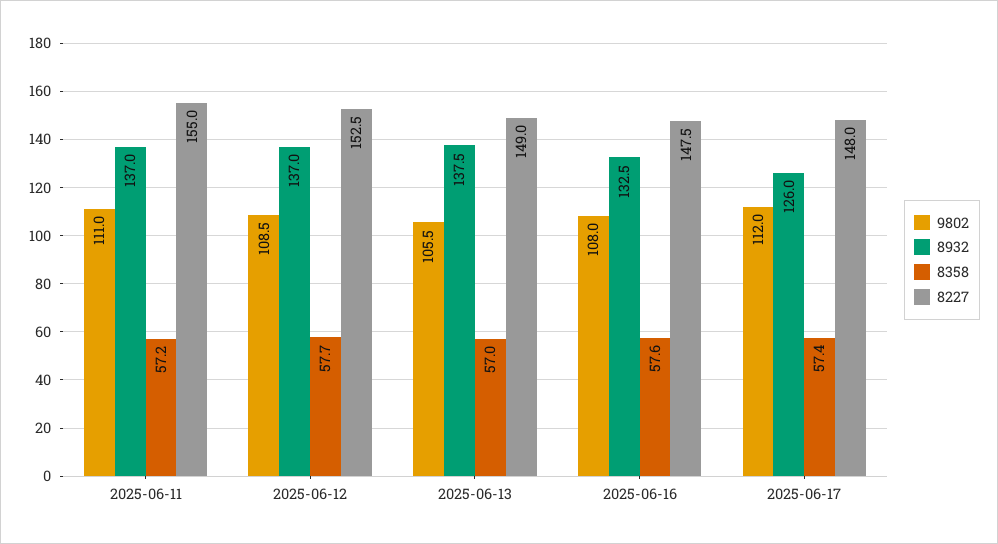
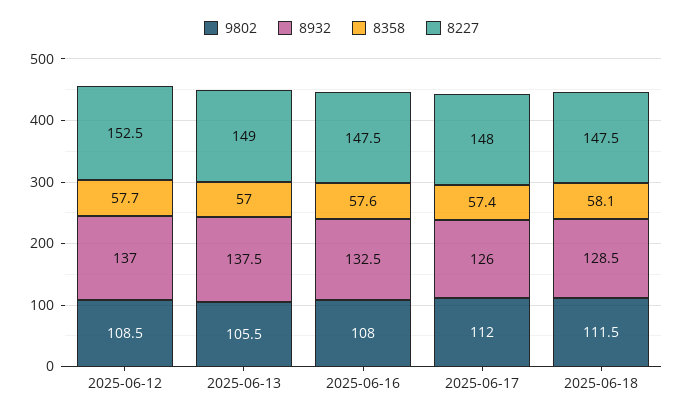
9802, 2025-06-11: 111 -> none
8932, 2025-06-11: 137 -> none
8358, 2025-06-11: 57.2 -> none
8227, 2025-06-11: 155 -> none
9802, 2025-06-18: none -> 111.5
8932, 2025-06-18: none -> 128.5
8358, 2025-06-18: none -> 58.1
8227, 2025-06-18: none -> 147.5

